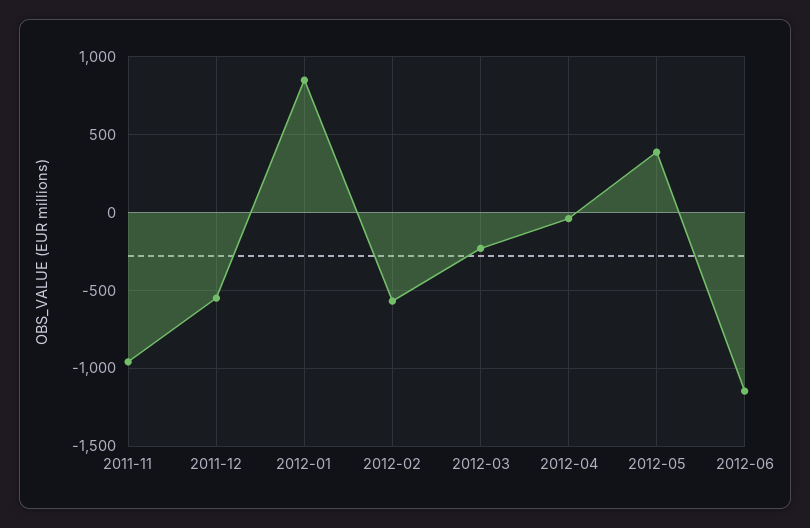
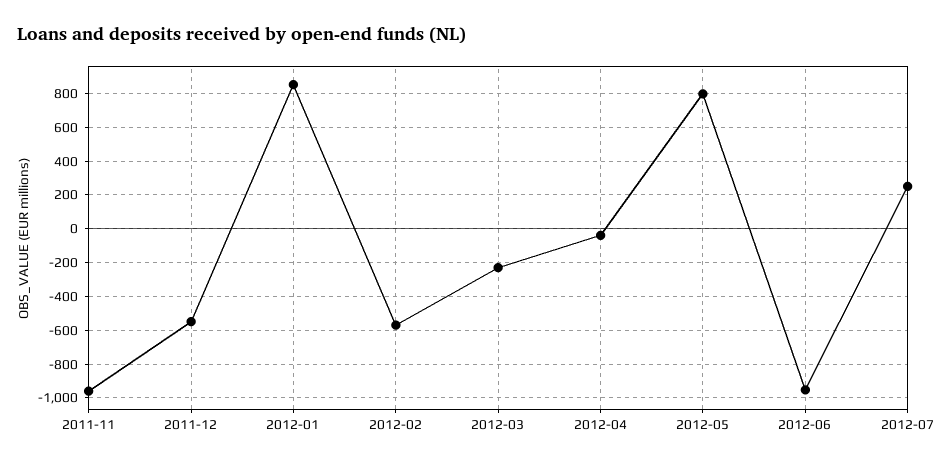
2012-05: 400 -> 800
2012-06: -1150 -> -950
2012-07: none -> 250

